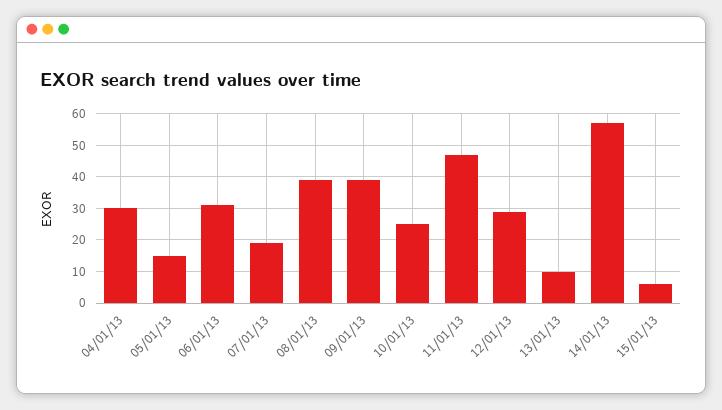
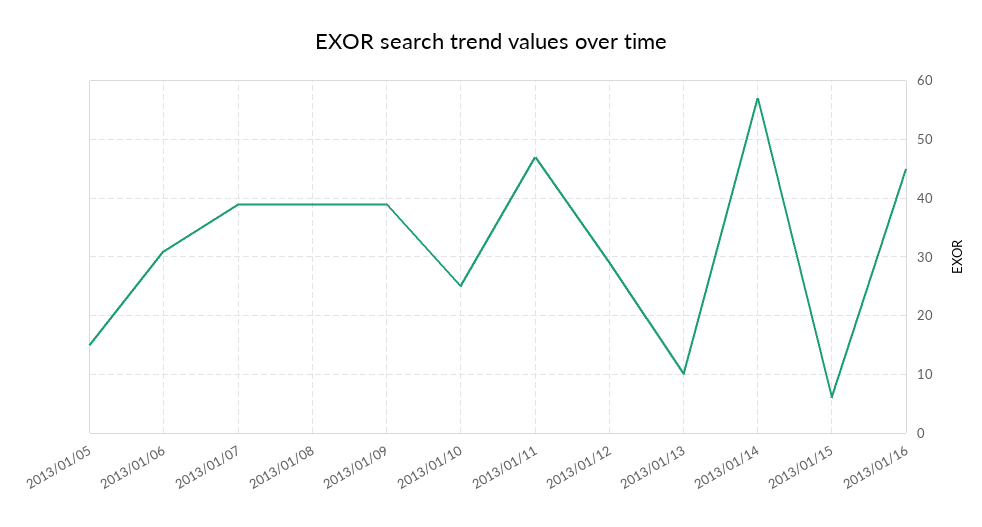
04/01/13: 30 -> none
07/01/13: 20 -> 40
2013/01/16: none -> 45

